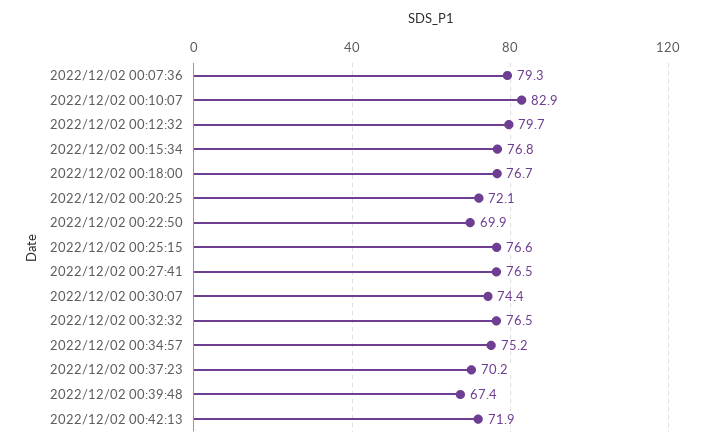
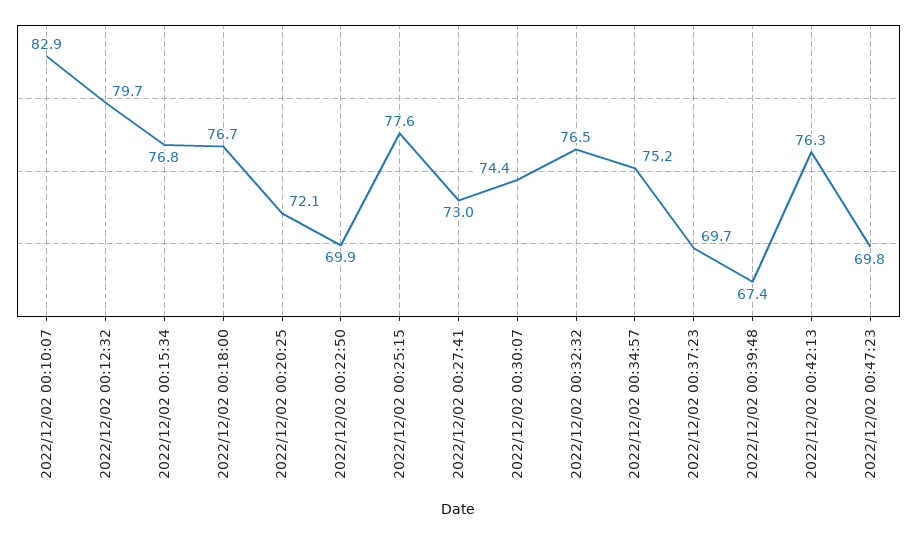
2022/12/02 00:07:36: 79.3 -> none
2022/12/02 00:25:15: 76.6 -> 77.6
2022/12/02 00:27:41: 76.5 -> 73
2022/12/02 00:37:23: 70.2 -> 69.7
2022/12/02 00:42:13: 71.9 -> 76.3
2022/12/02 00:47:23: none -> 69.8

